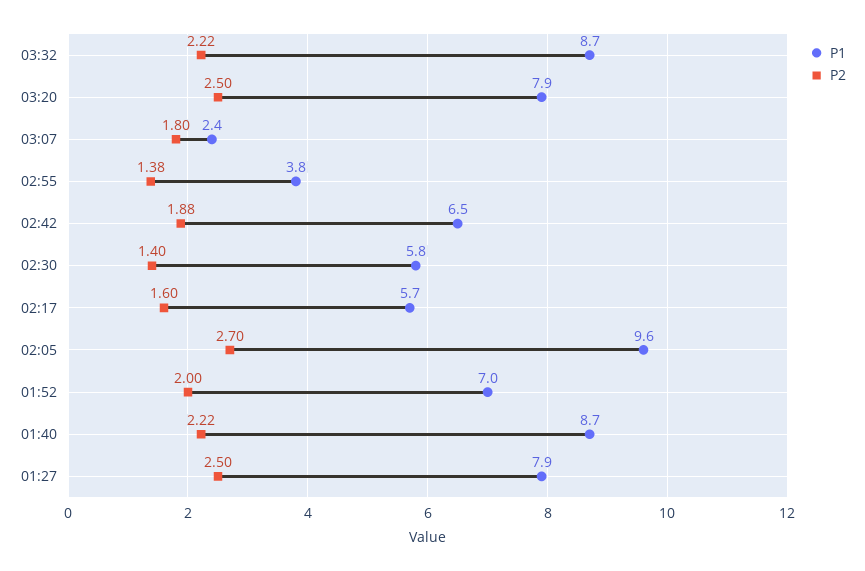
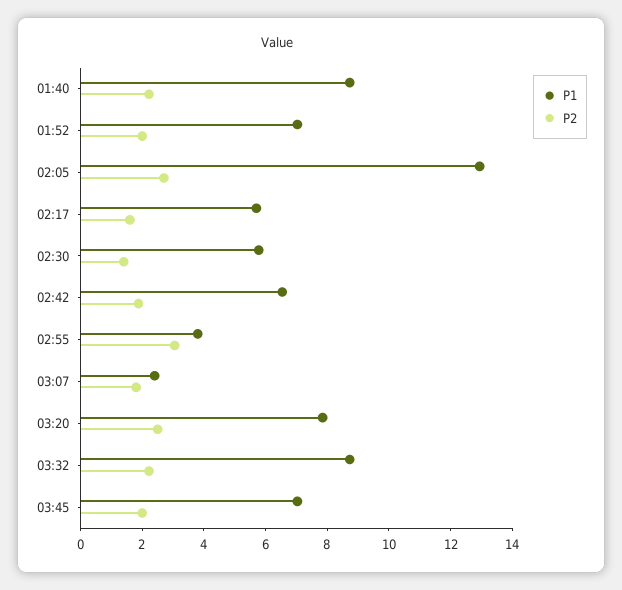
P2, 02:55: 1.38 -> 3
P1, 02:05: 9.6 -> 13
P1, 01:27: 7.9 -> none
P2, 01:27: 2.5 -> none
P1, 03:45: none -> 7
P2, 03:45: none -> 2

